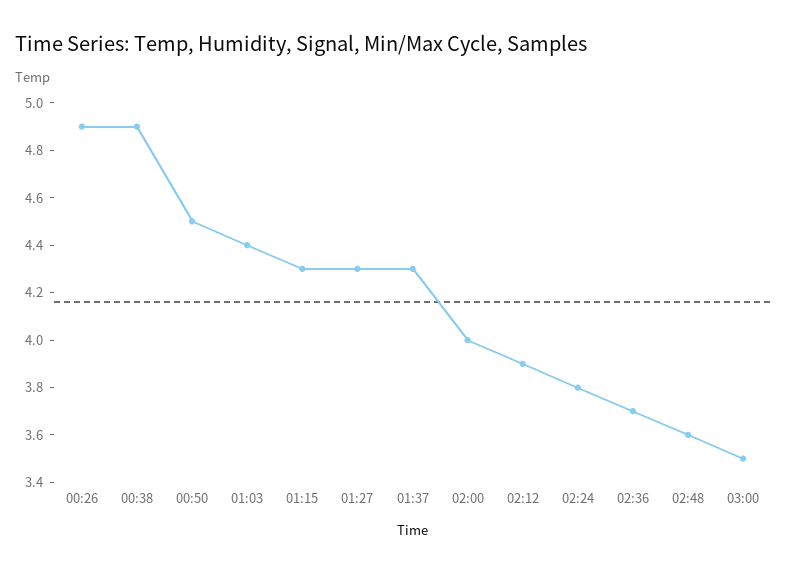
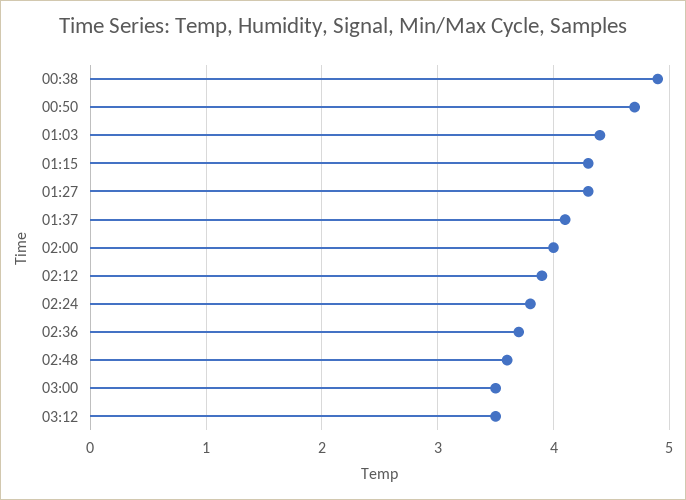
00:26: 4.9 -> none
00:50: 4.5 -> 4.7
01:37: 4.3 -> 4.1
03:12: none -> 3.5

